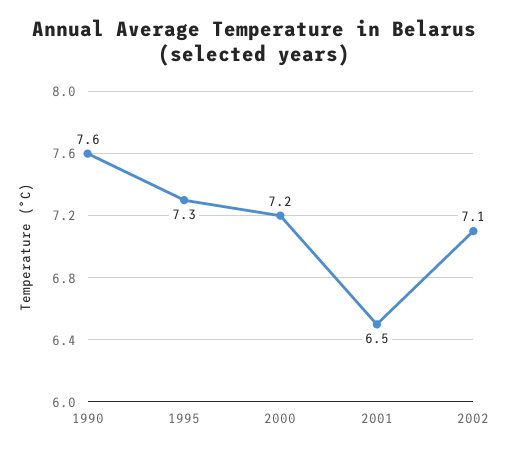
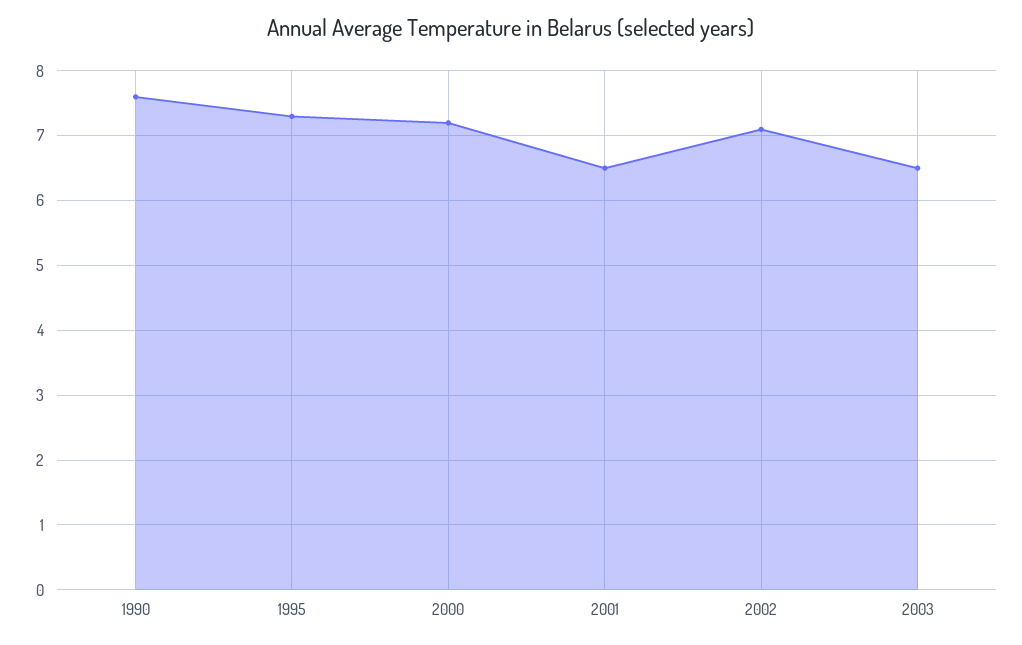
2003: none -> 6.5

